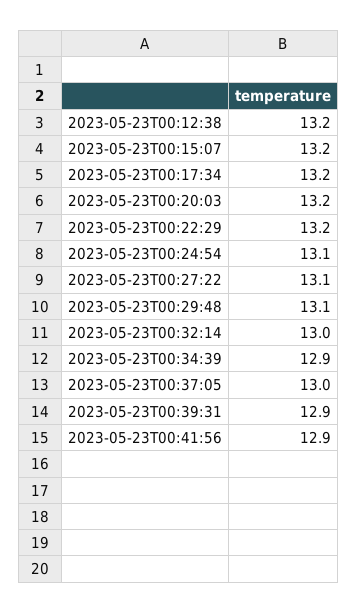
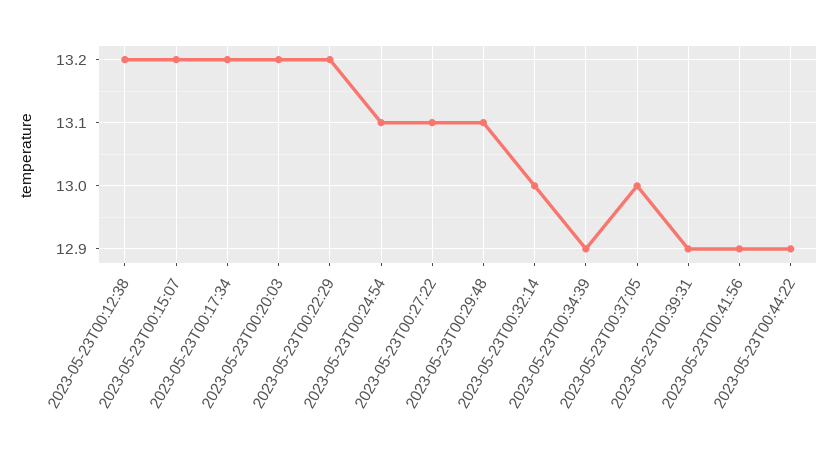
2023-05-23T00:44:22: none -> 12.9

